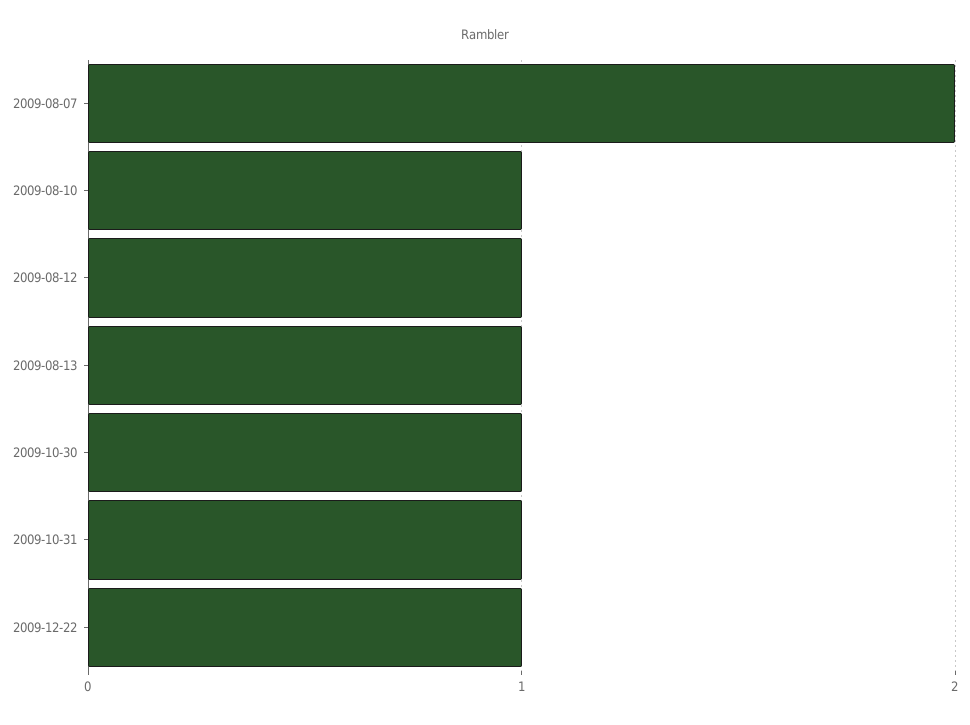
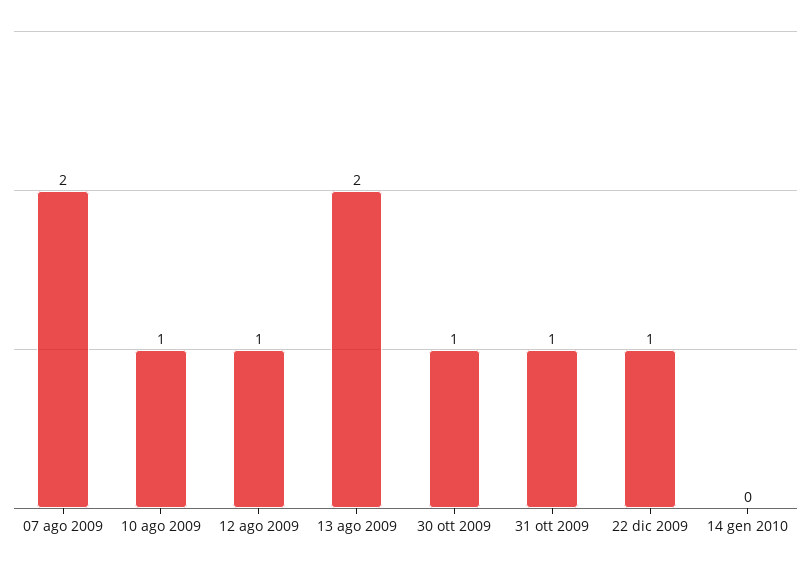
2009-08-13: 1 -> 2
14 gen 2010: none -> 0

